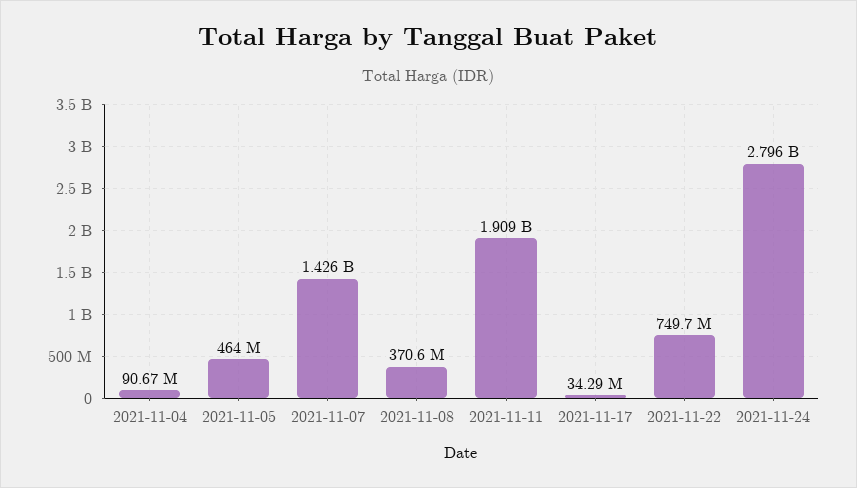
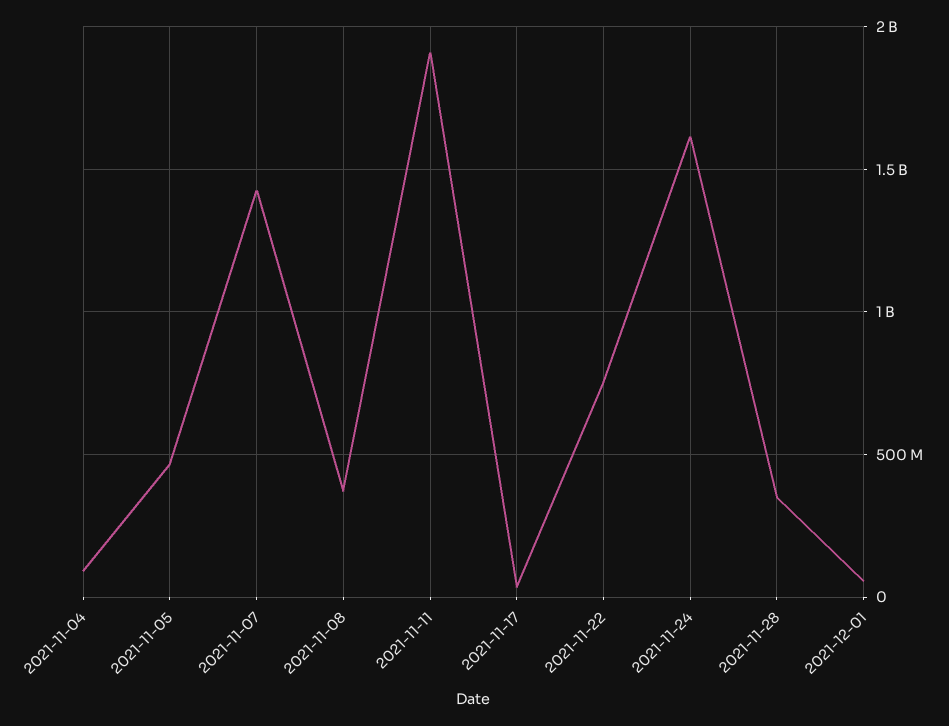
2021-11-24: 2796000000 -> 1600000000
2021-11-28: none -> 350000000
2021-12-01: none -> 50000000

